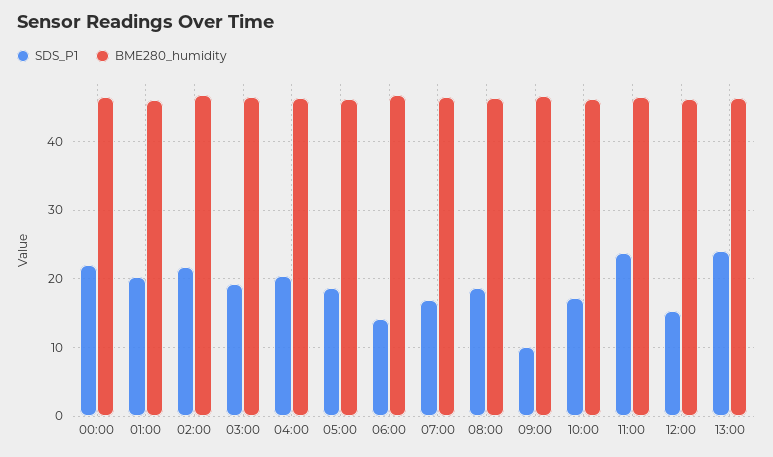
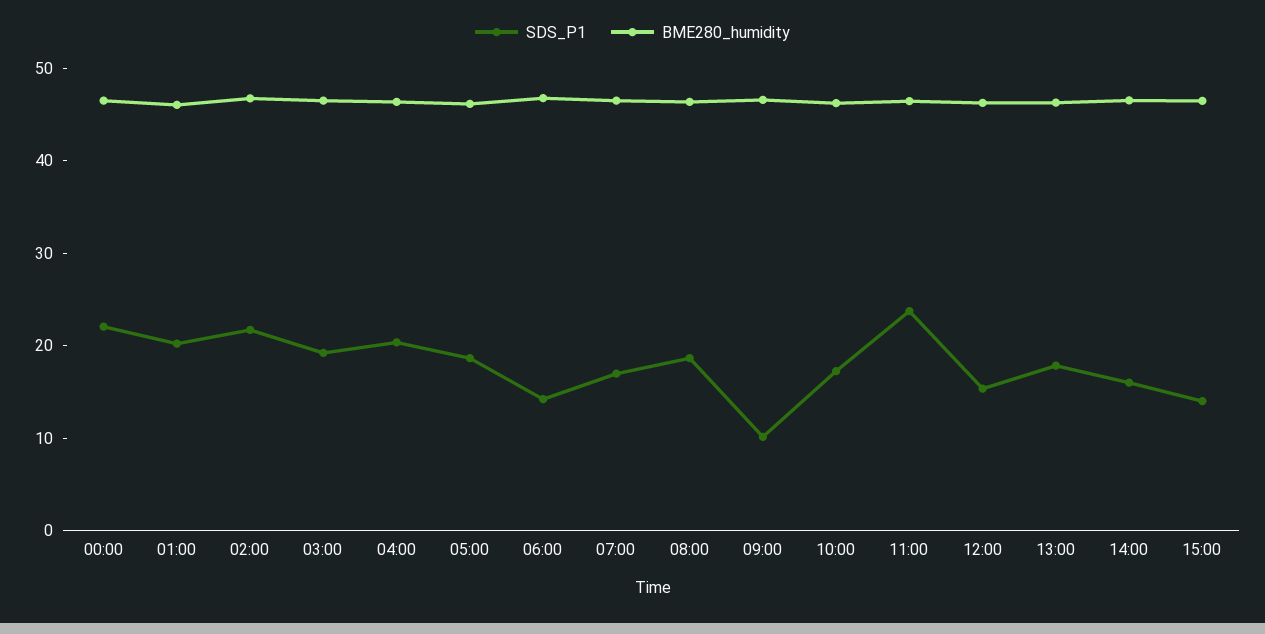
SDS_P1, 13:00: 24 -> 18
SDS_P1, 14:00: none -> 16
BME280_humidity, 14:00: none -> 46
SDS_P1, 15:00: none -> 14
BME280_humidity, 15:00: none -> 46

